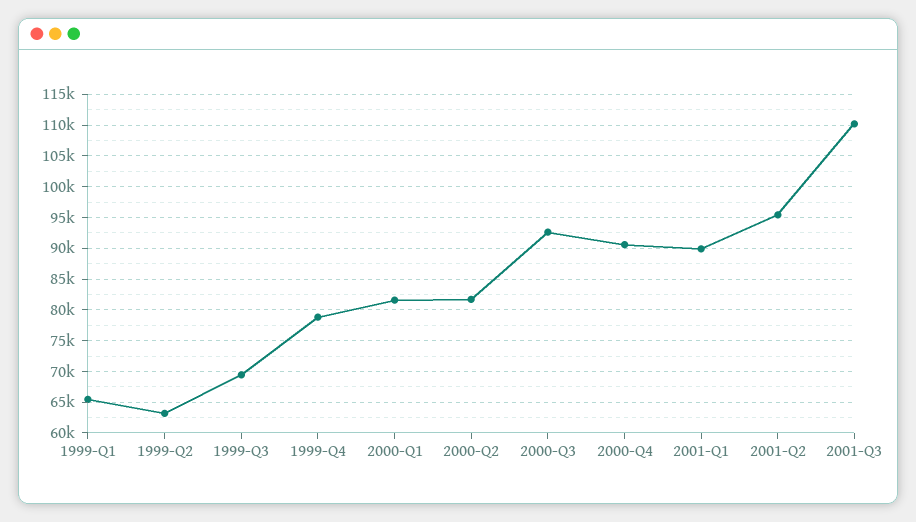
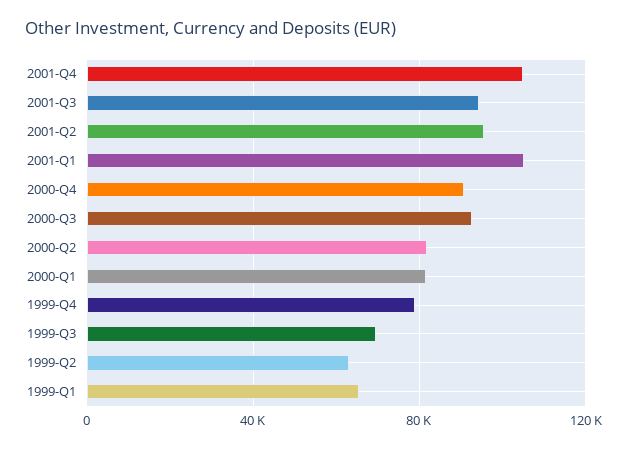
2001-Q1: 90000 -> 105000
2001-Q3: 110000 -> 95000
2001-Q4: none -> 105000

